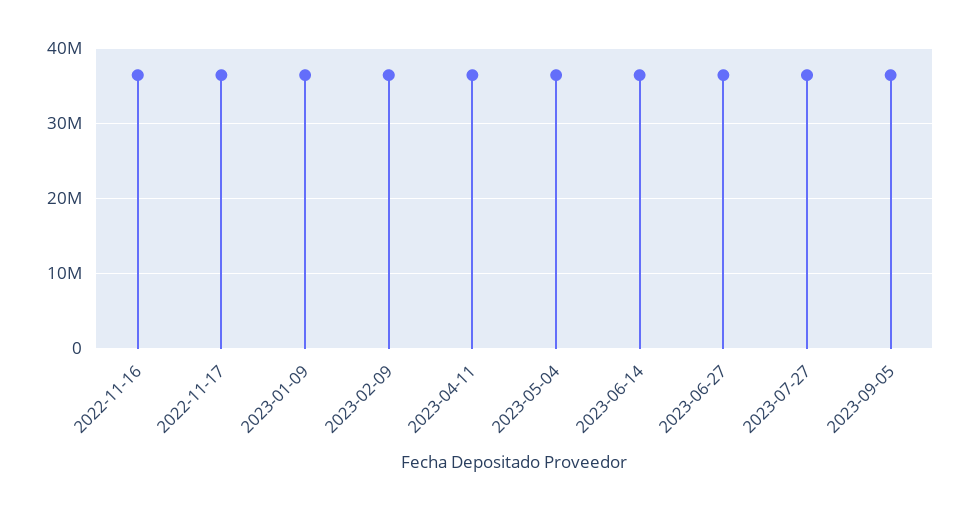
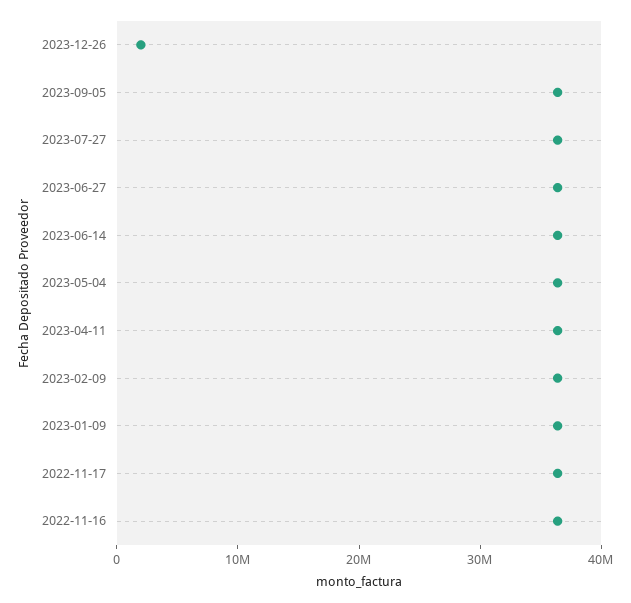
2023-12-26: none -> 2000000

